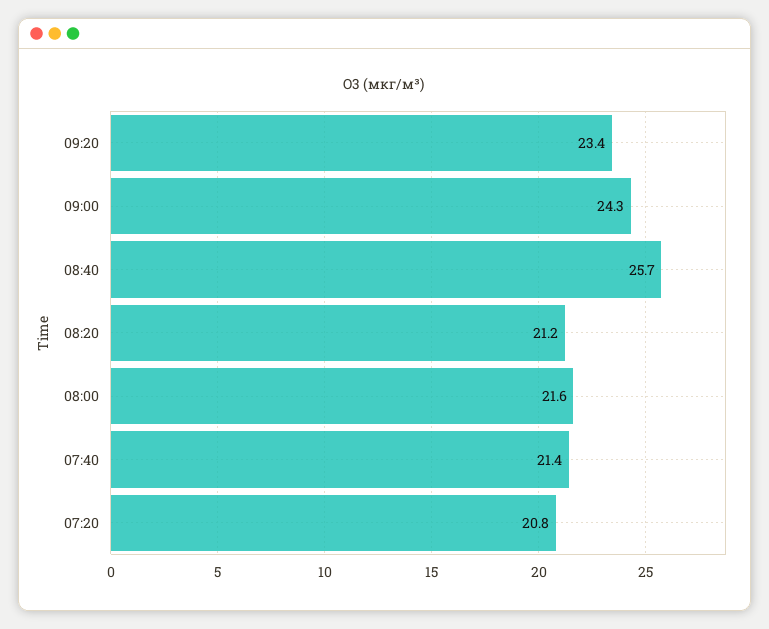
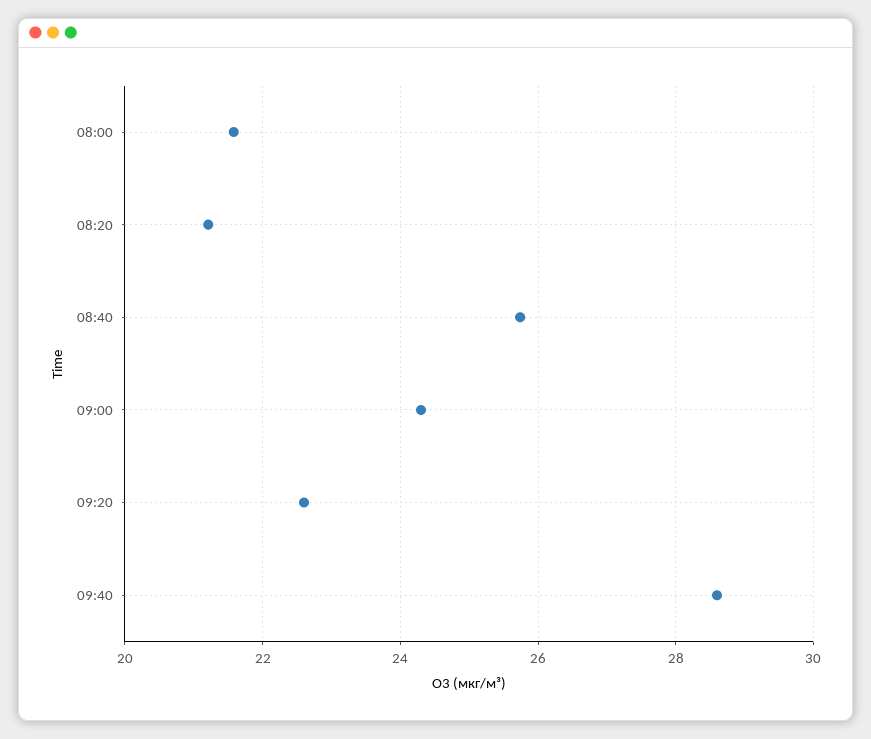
09:20: 23.4 -> 22.6
07:40: 21.4 -> none
07:20: 20.8 -> none
09:40: none -> 28.6

